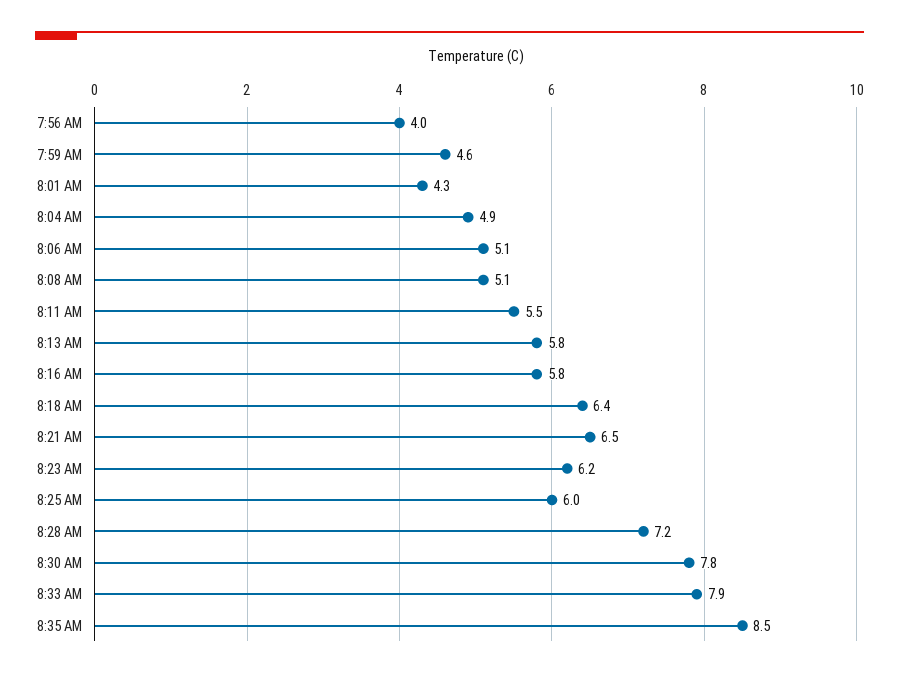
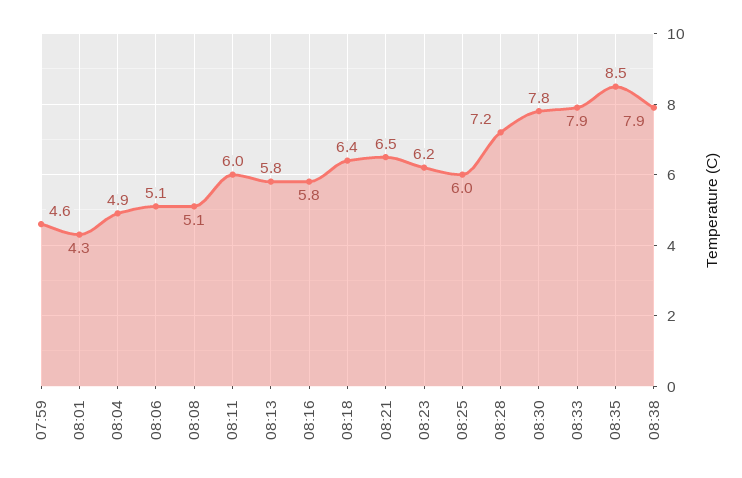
7:56 AM: 4 -> none
8:11 AM: 5.5 -> 6
08:38: none -> 7.9

